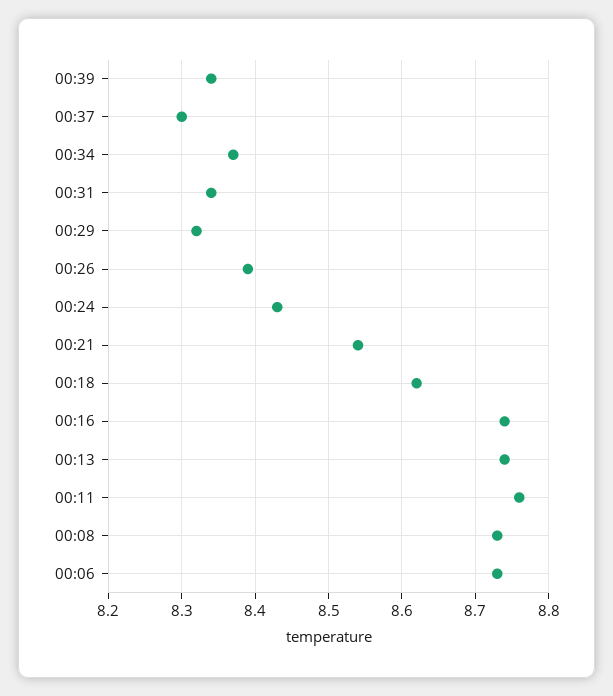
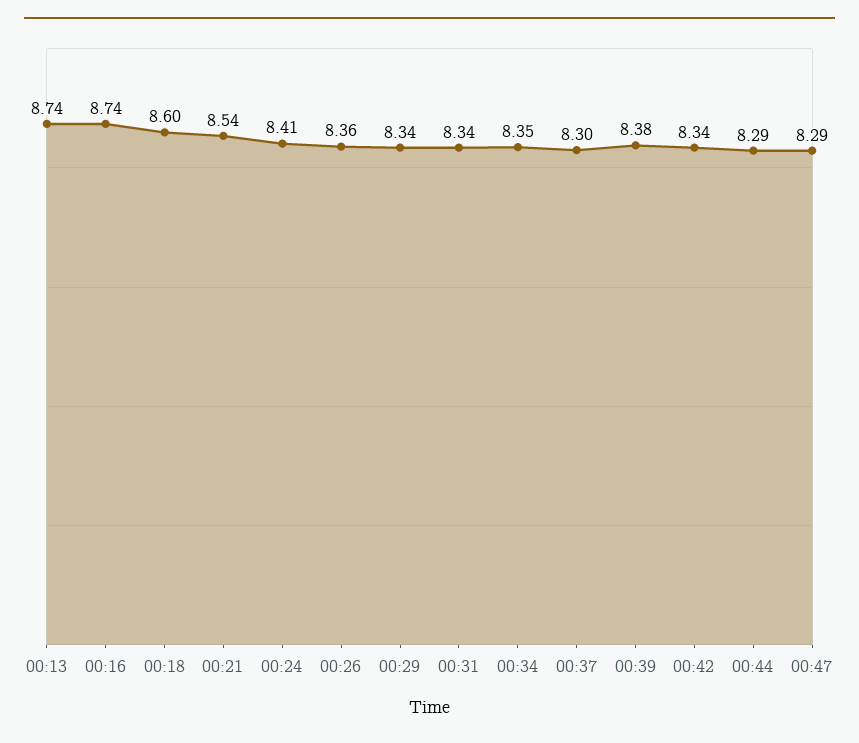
00:39: 8.34 -> 8.38
00:34: 8.37 -> 8.35
00:29: 8.32 -> 8.34
00:26: 8.39 -> 8.36
00:24: 8.43 -> 8.41
00:18: 8.62 -> 8.6
00:11: 8.76 -> none
00:08: 8.73 -> none
00:06: 8.73 -> none
00:42: none -> 8.34
00:44: none -> 8.29
00:47: none -> 8.29

